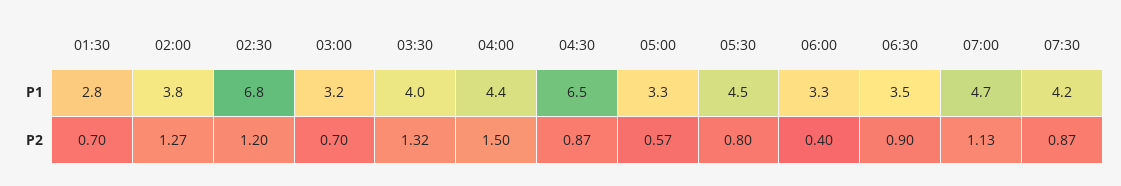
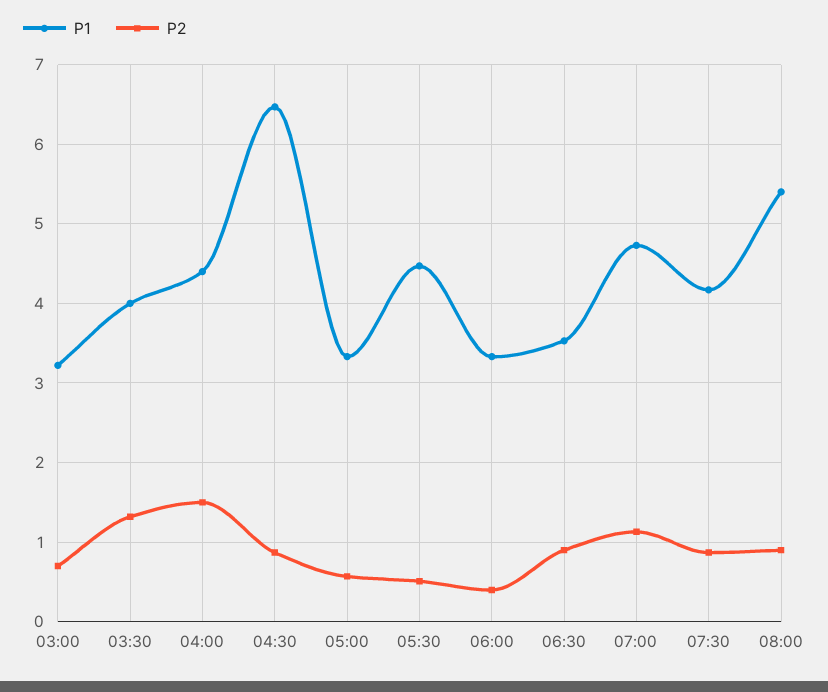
P1, 01:30: 2.8 -> none
P1, 02:00: 3.8 -> none
P1, 02:30: 6.8 -> none
P2, 01:30: 0.7 -> none
P2, 02:00: 1.27 -> none
P2, 02:30: 1.2 -> none
P2, 05:30: 0.8 -> 0.5
P1, 08:00: none -> 5.4
P2, 08:00: none -> 0.9

